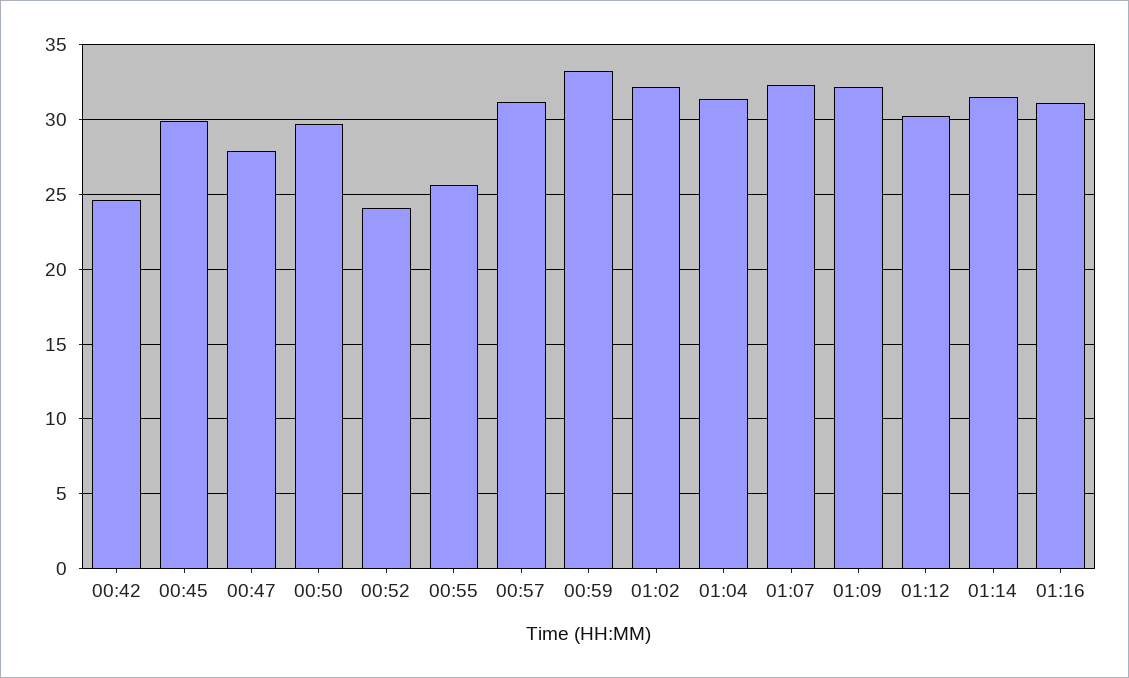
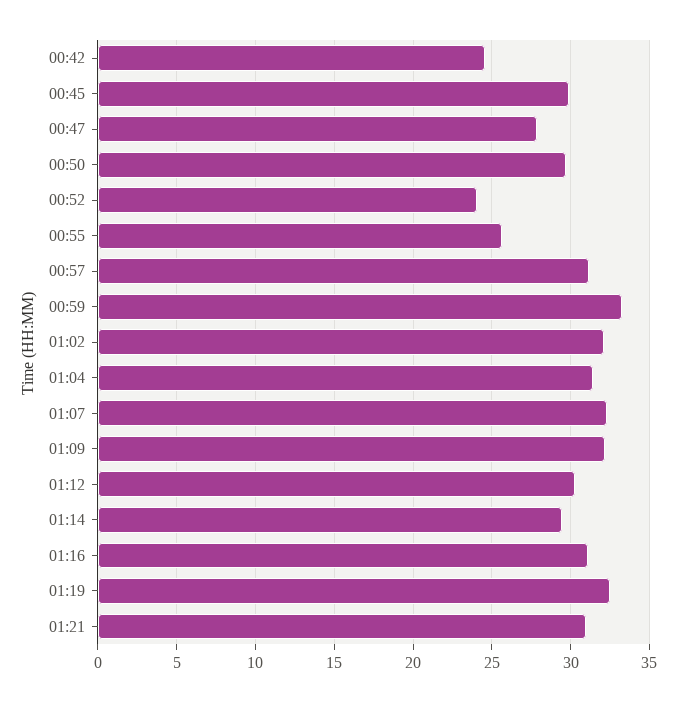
01:14: 31.5 -> 29.5
01:19: none -> 32.5
01:21: none -> 31

